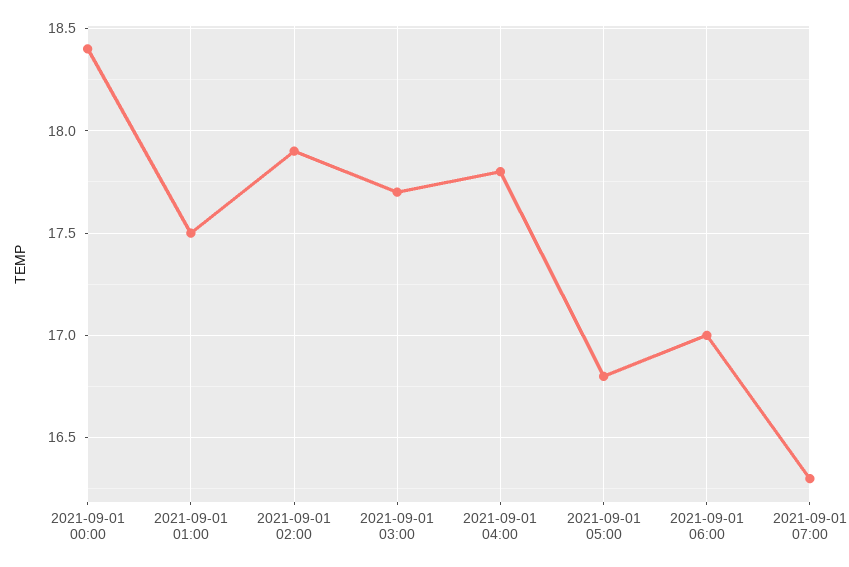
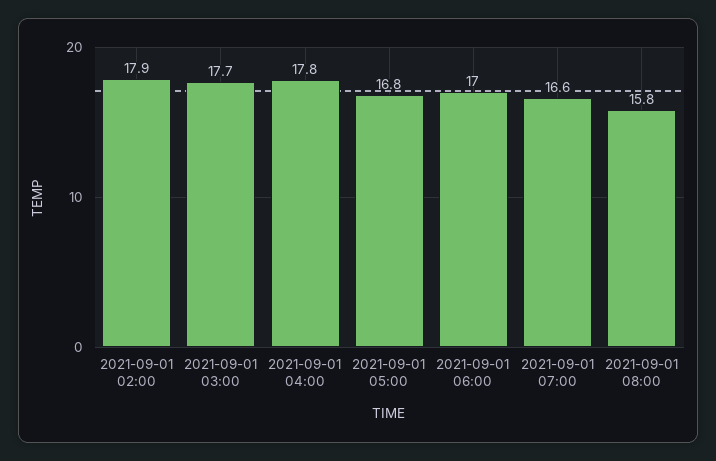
2021-09-01 00:00: 18.4 -> none
2021-09-01 01:00: 17.5 -> none
2021-09-01 07:00: 16.3 -> 16.6
2021-09-01 08:00: none -> 15.8

